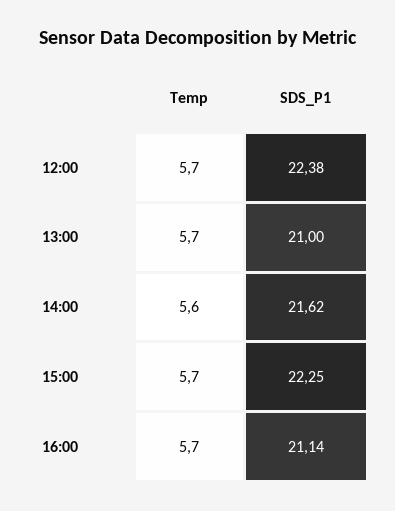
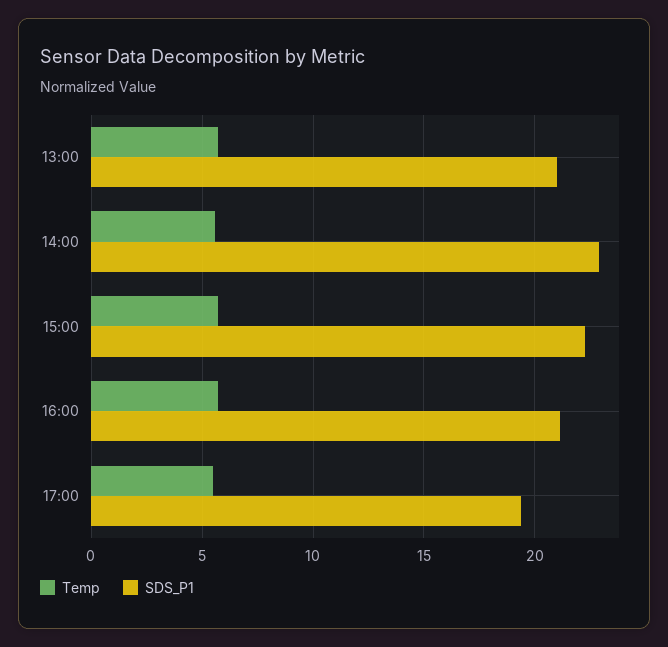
Temp, 12:00: 5.7 -> none
SDS_P1, 12:00: 22.38 -> none
SDS_P1, 14:00: 21.62 -> 23
Temp, 17:00: none -> 5.5
SDS_P1, 17:00: none -> 19.5

